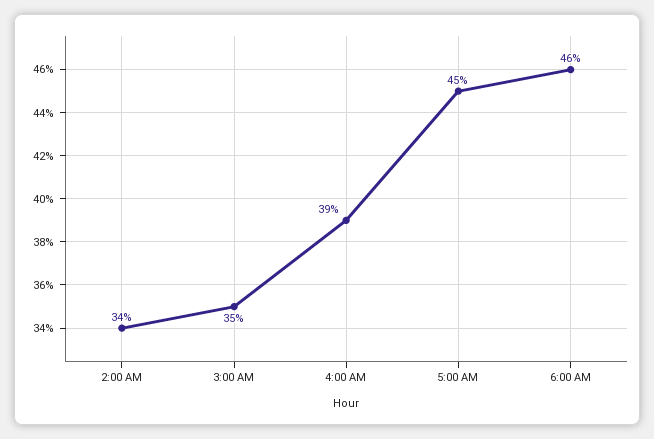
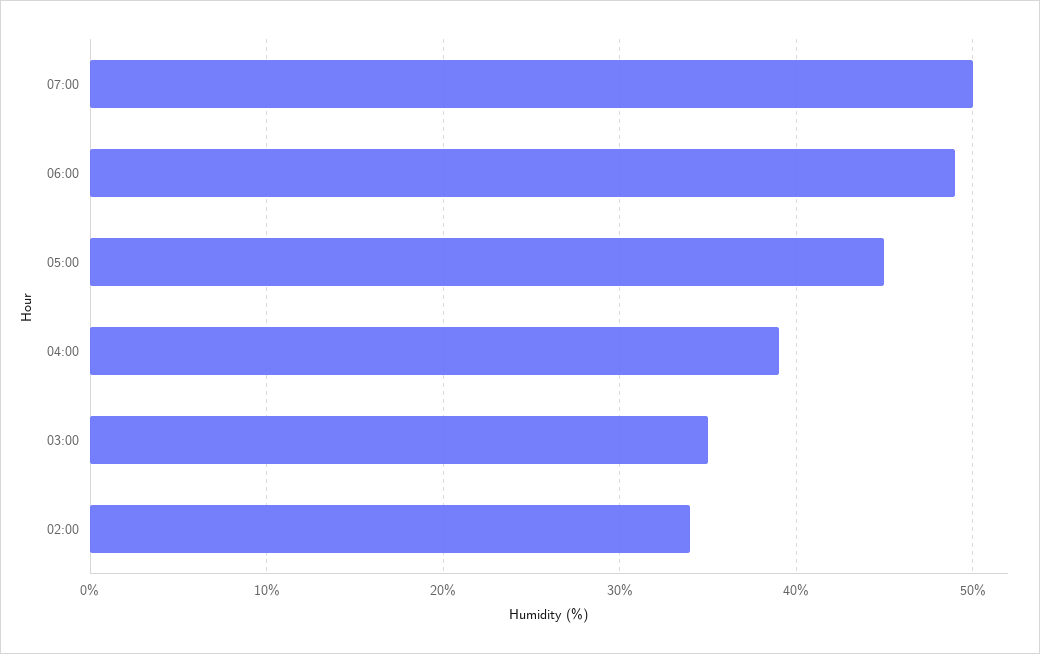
6:00 AM: 46 -> 49
07:00: none -> 50

